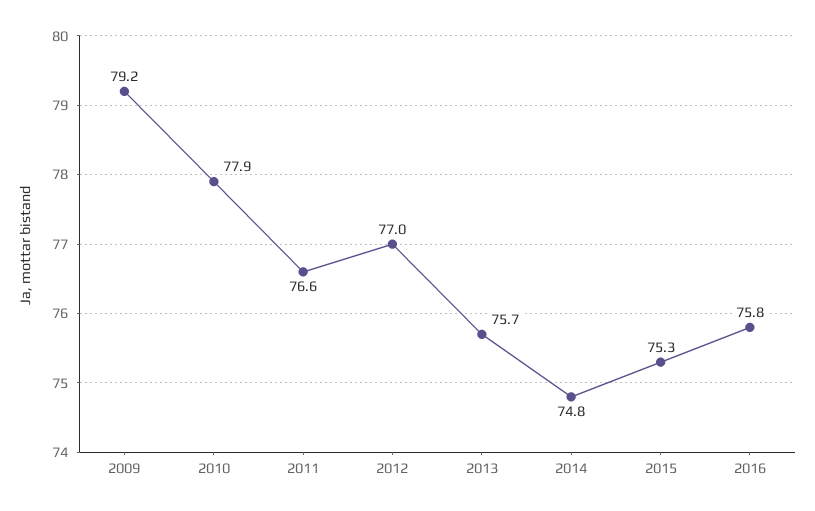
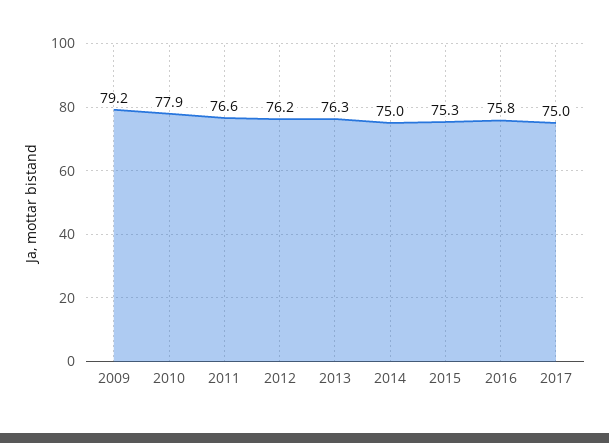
2012: 77 -> 76.2
2013: 75.7 -> 76.3
2014: 74.8 -> 75
2017: none -> 75

